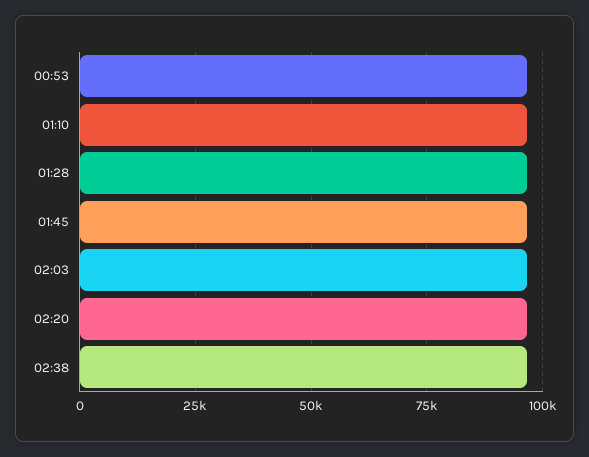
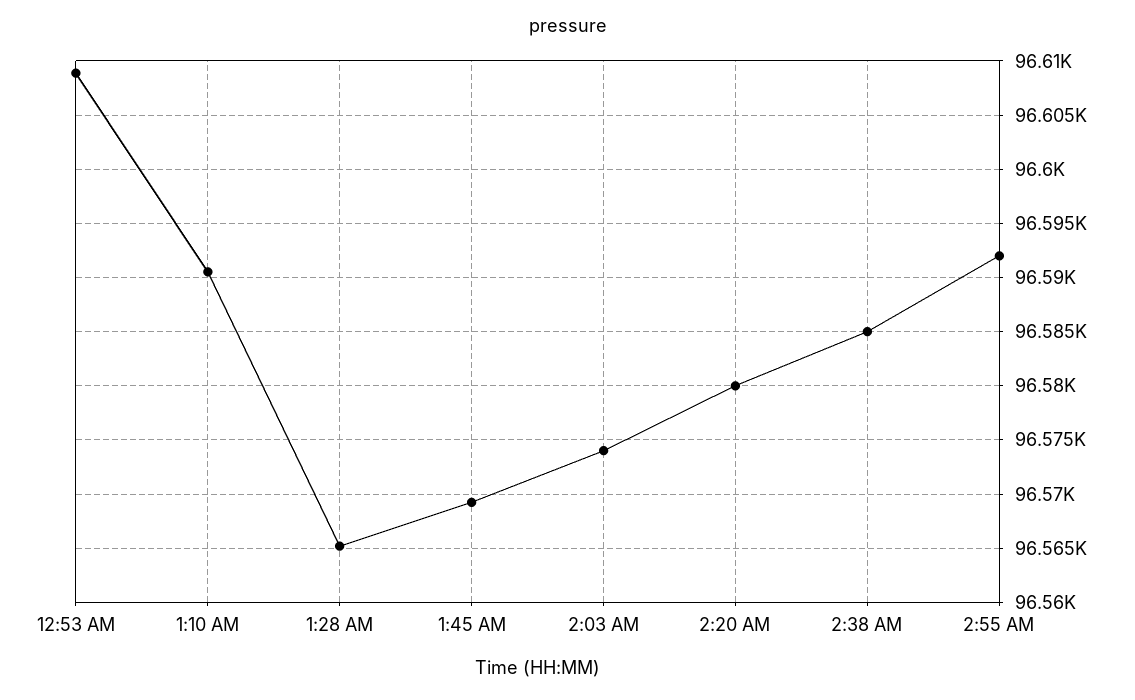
2:55 AM: none -> 96592

